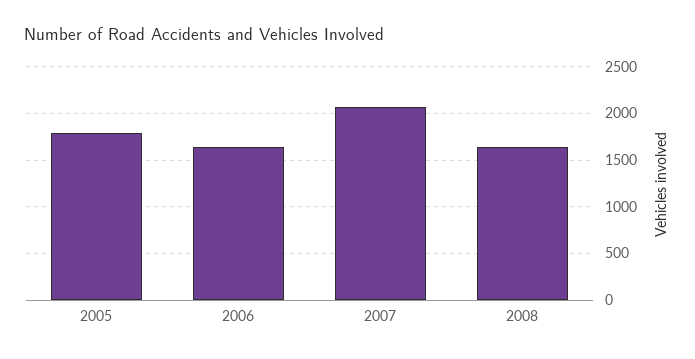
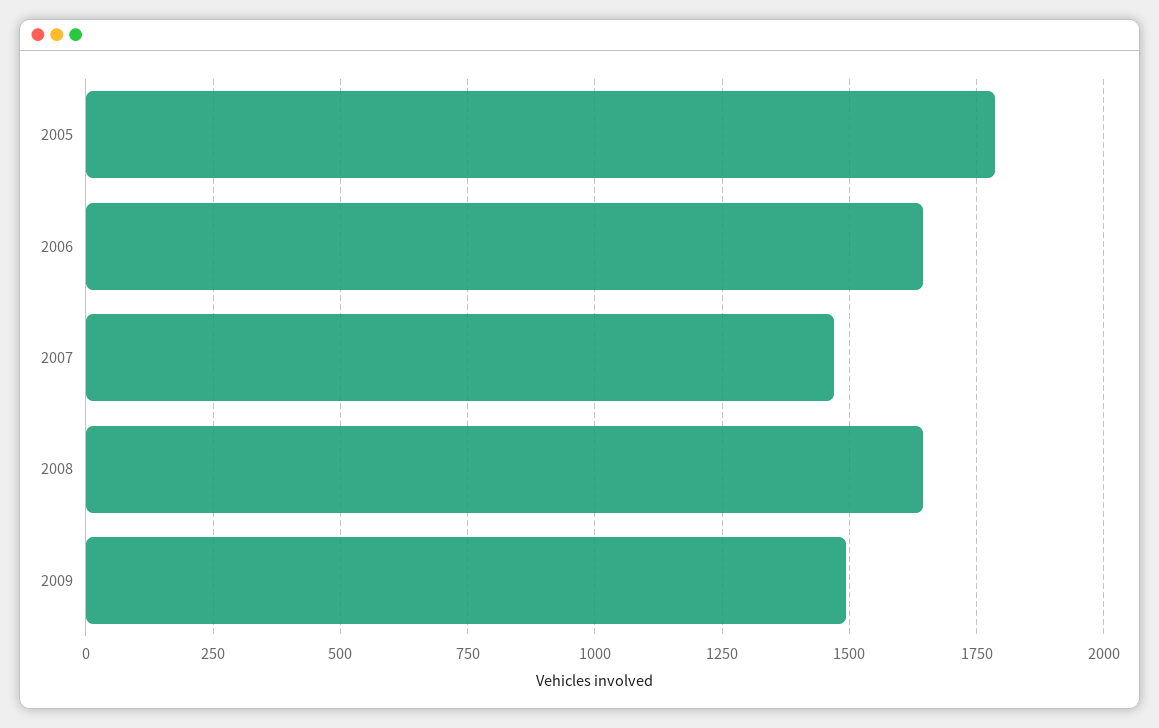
2007: 2100 -> 1475
2009: none -> 1500

